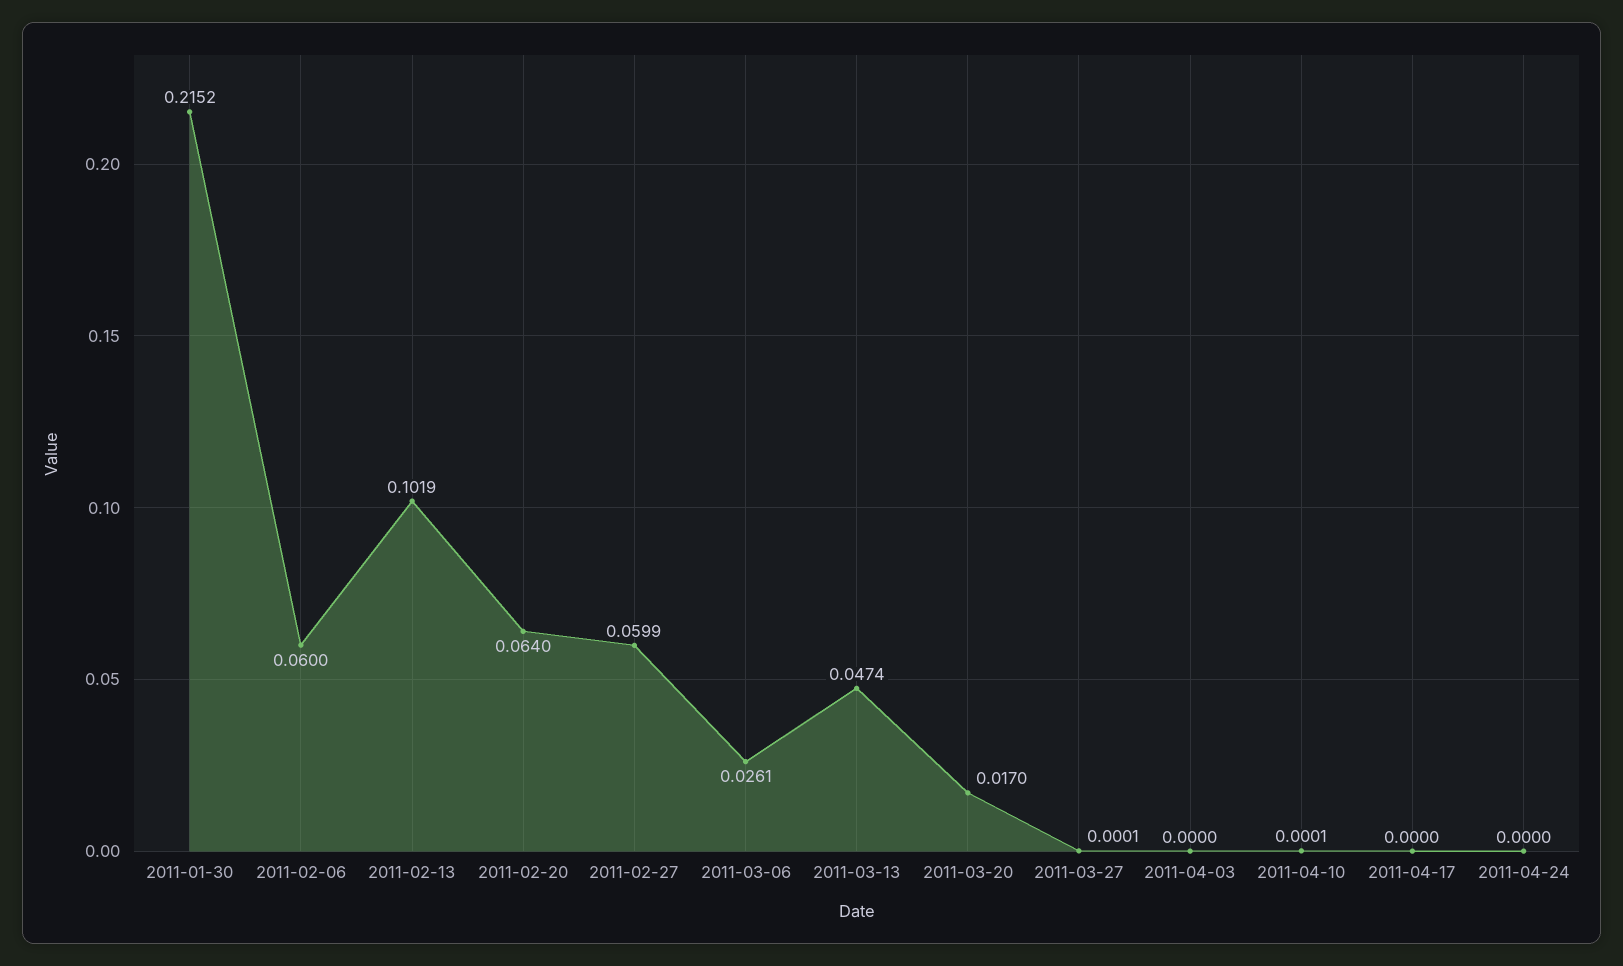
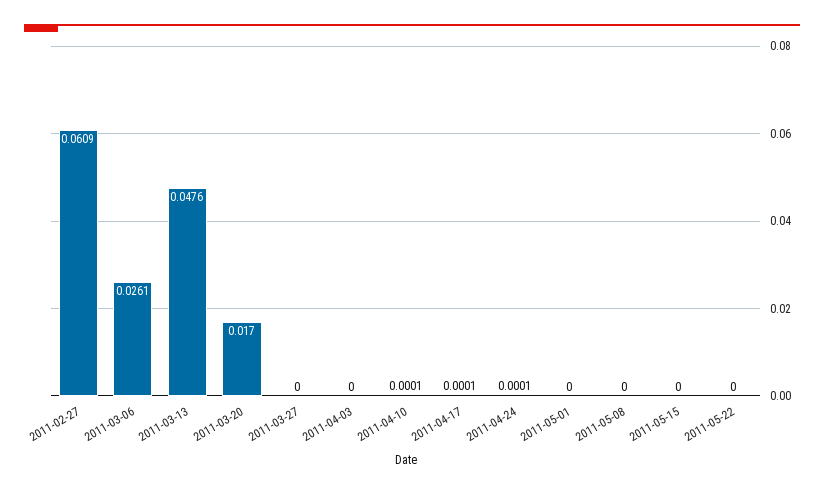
2011-01-30: 0.2152 -> none
2011-02-06: 0.06 -> none
2011-02-13: 0.1019 -> none
2011-02-20: 0.064 -> none
2011-02-27: 0.0599 -> 0.0609
2011-03-13: 0.0474 -> 0.0476
2011-03-27: 0.0001 -> 0
2011-04-17: 0 -> 0.0001
2011-04-24: 0 -> 0.0001
2011-05-01: none -> 0
2011-05-08: none -> 0
2011-05-15: none -> 0
2011-05-22: none -> 0

